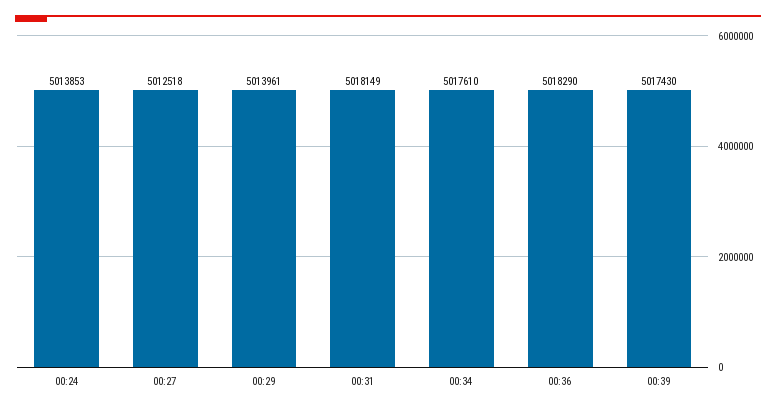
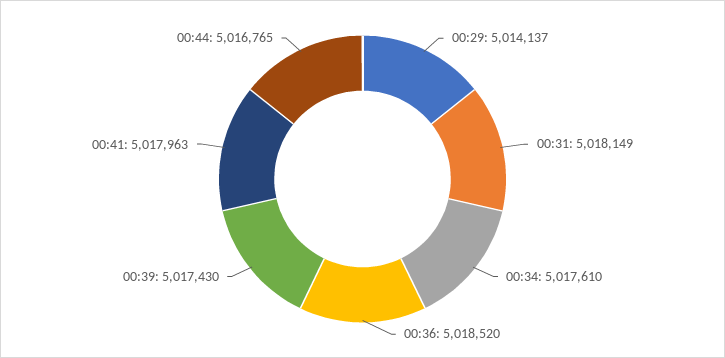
00:24: 5013853 -> none
00:27: 5012518 -> none
00:29: 5013961 -> 5014137
00:36: 5018290 -> 5018520
00:41: none -> 5017963
00:44: none -> 5016765

